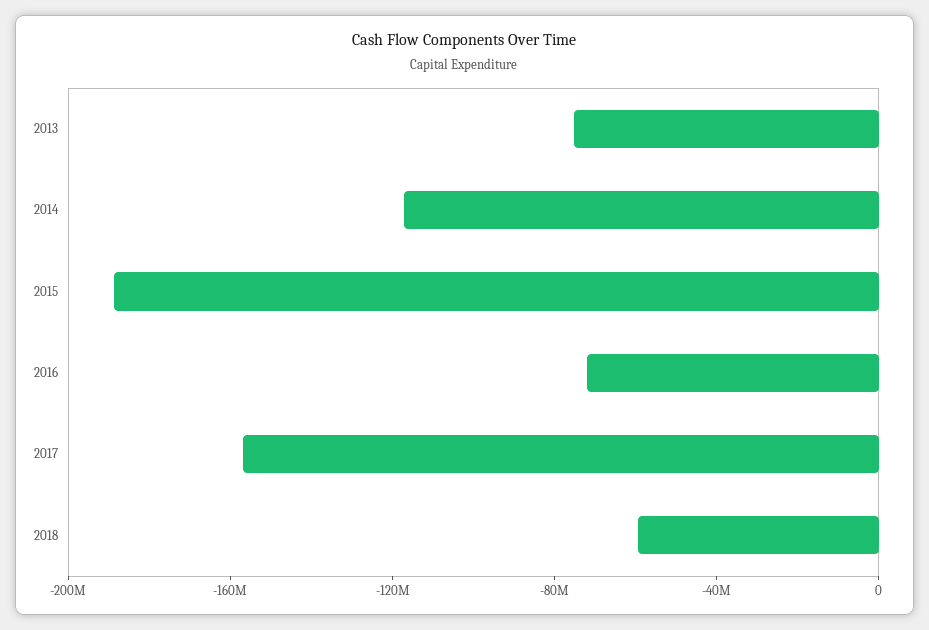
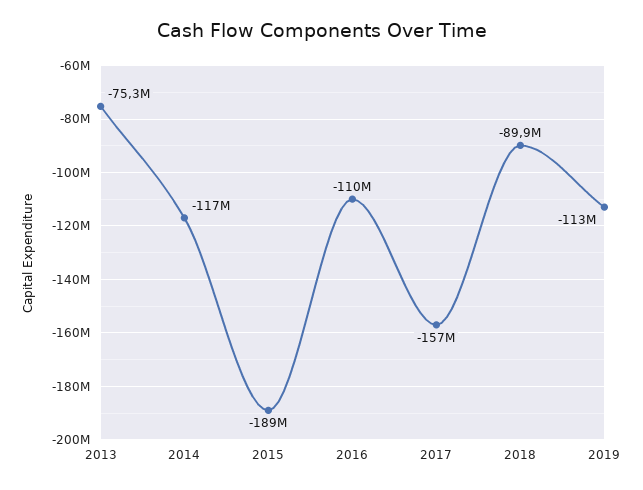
2016: -70000000 -> -110000000
2018: -60000000 -> -89900000
2019: none -> -113000000

